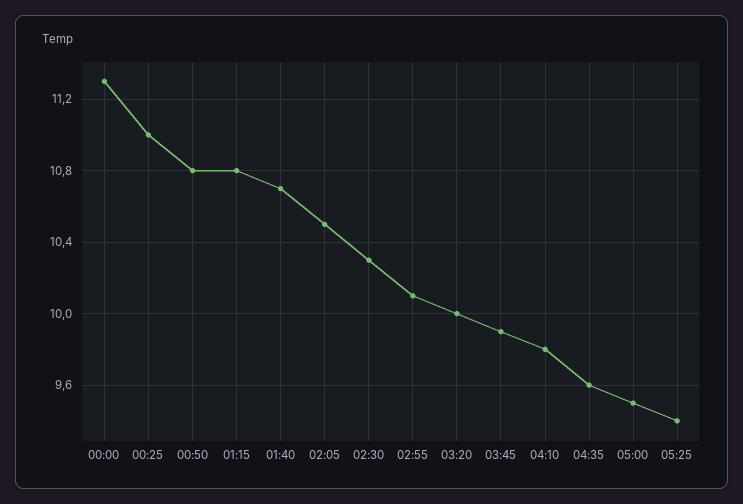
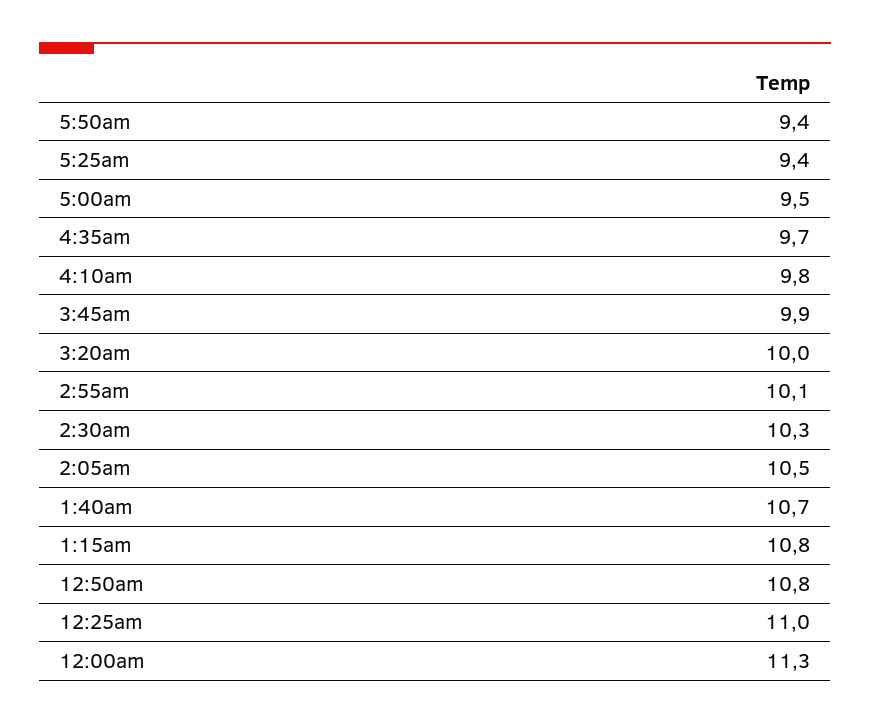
04:35: 9.6 -> 9.7
5:50am: none -> 9.4

